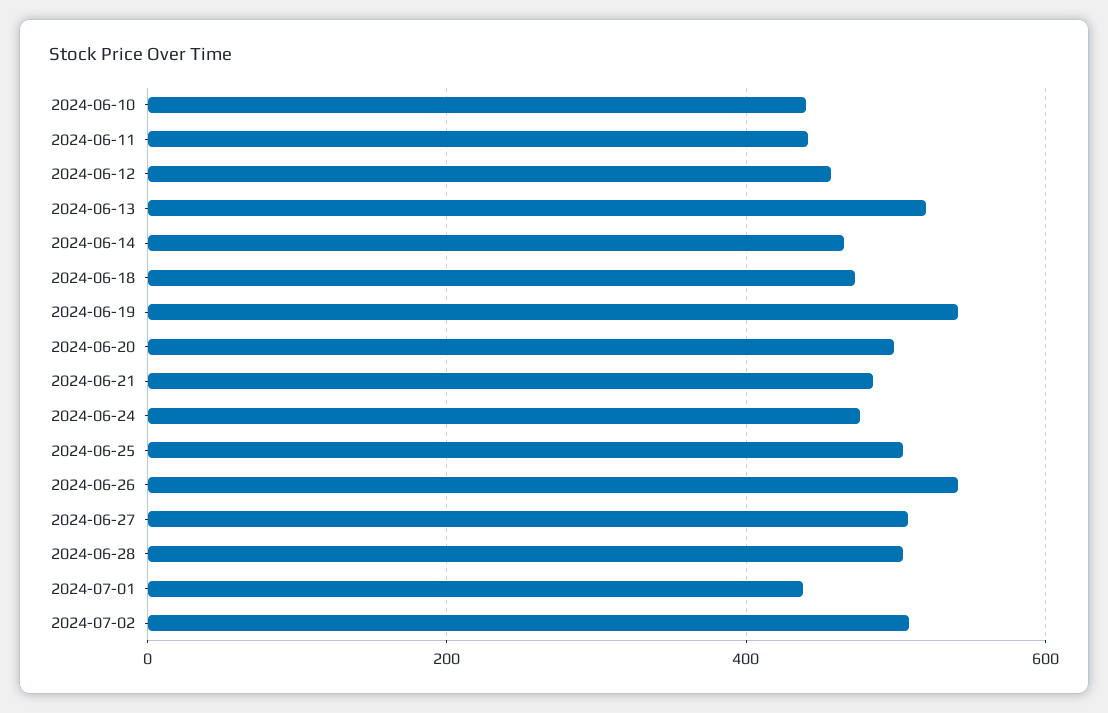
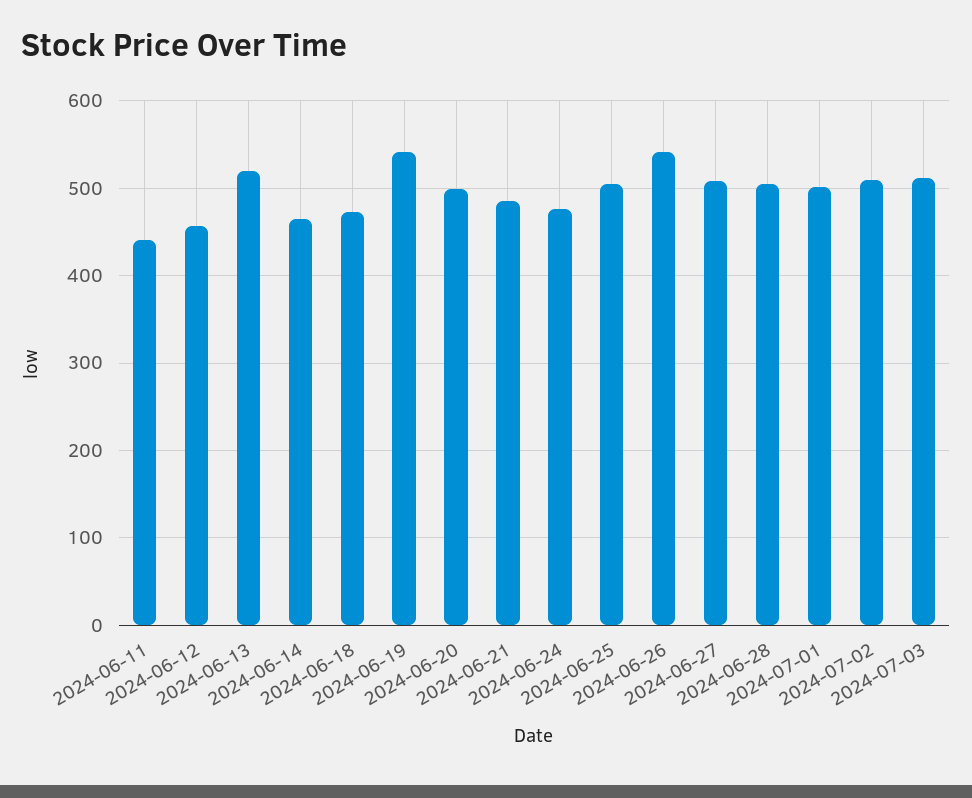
2024-06-10: 440 -> none
2024-07-01: 440 -> 500
2024-07-03: none -> 510

